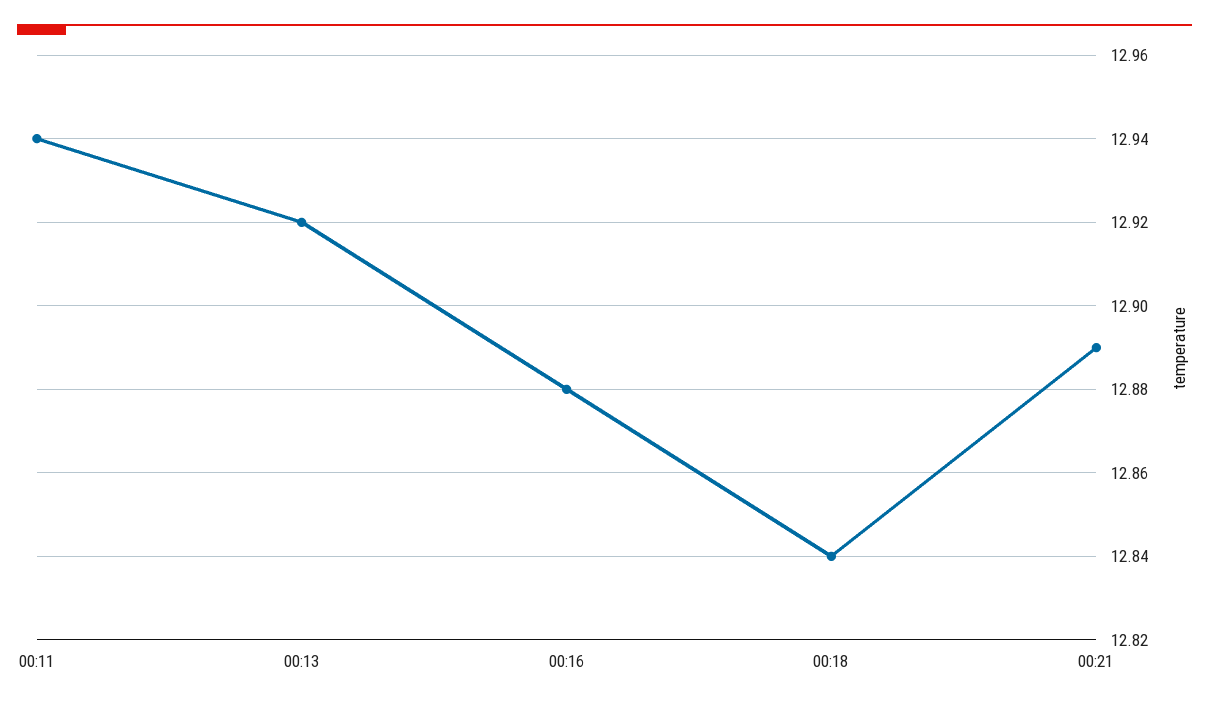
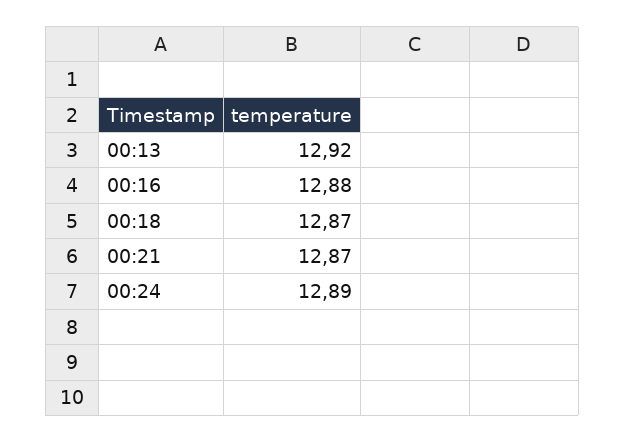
00:11: 12.94 -> none
00:18: 12.84 -> 12.87
00:21: 12.89 -> 12.87
00:24: none -> 12.89

